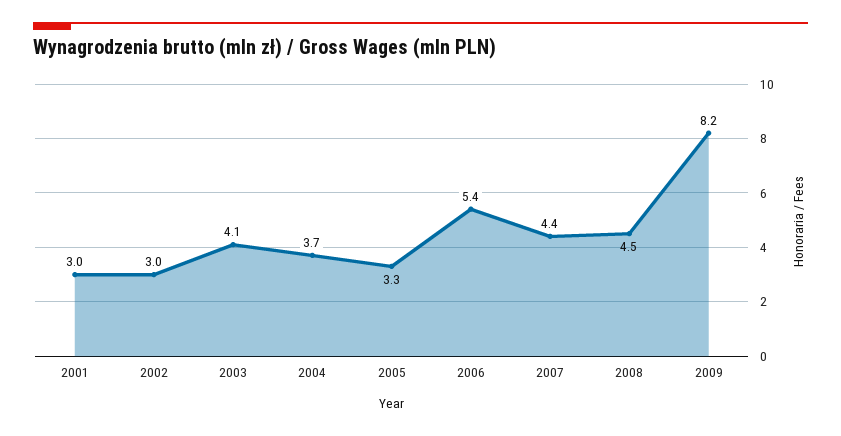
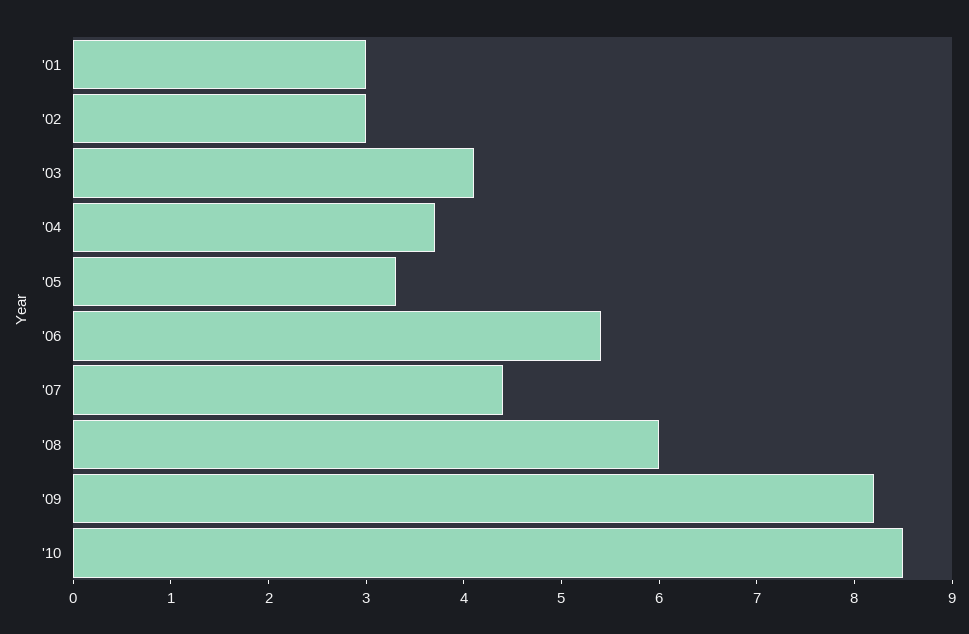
2008: 4.5 -> 6
'10: none -> 8.5

